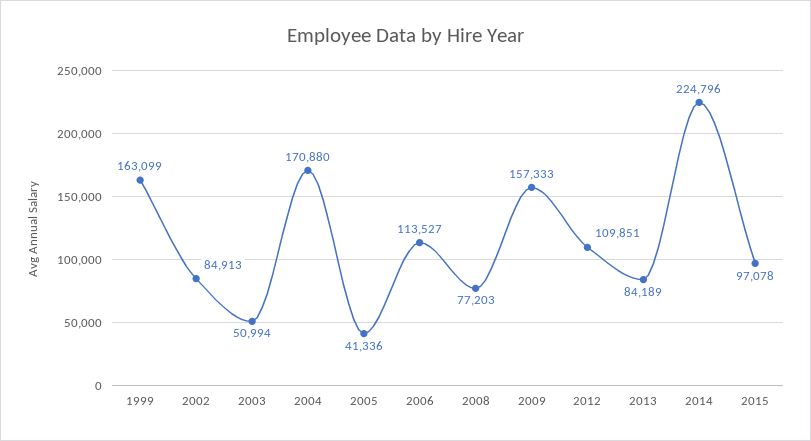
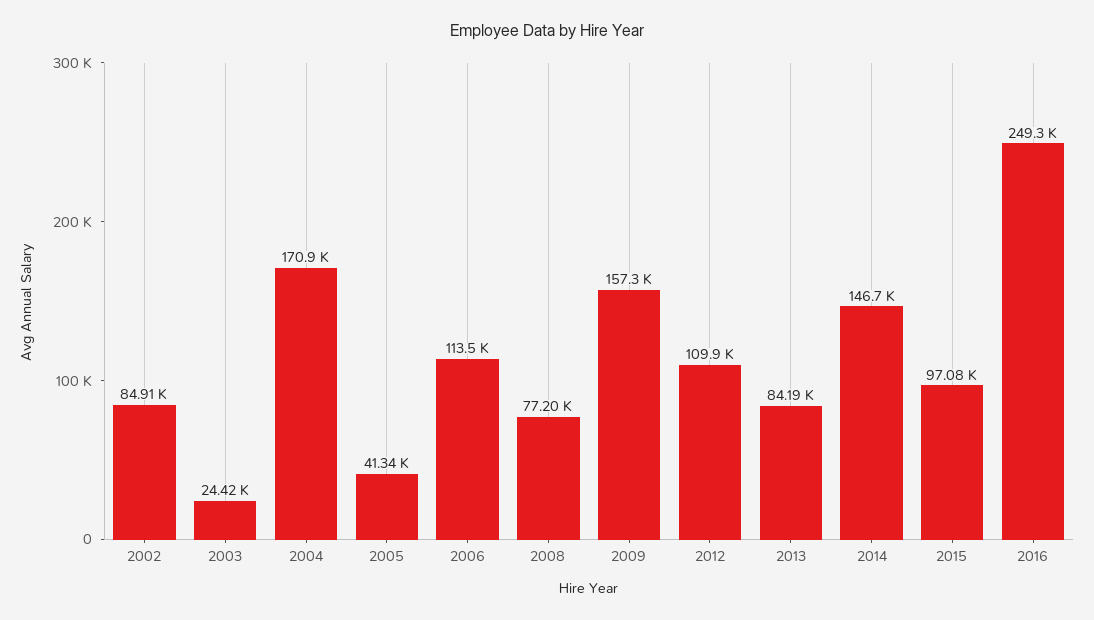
1999: 163099 -> none
2003: 50994 -> 24420
2014: 224796 -> 146700
2016: none -> 249300

